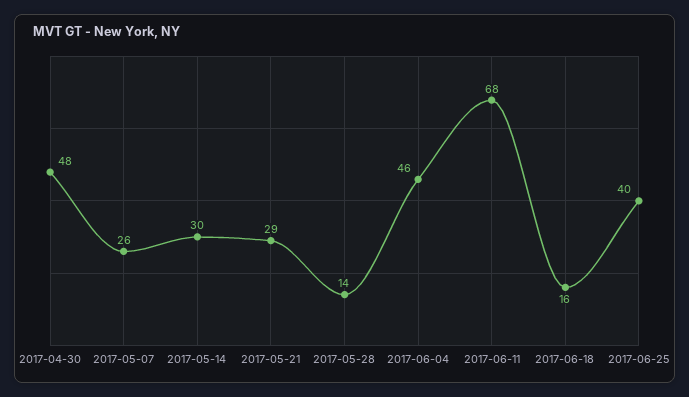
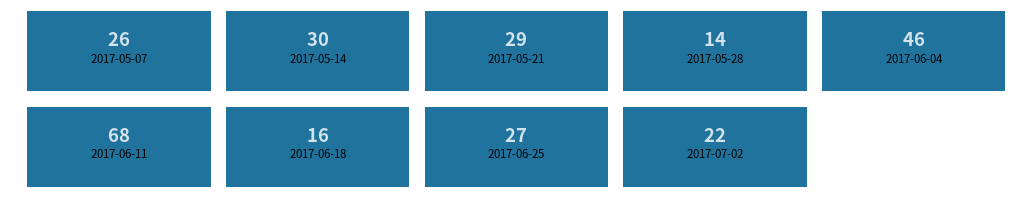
2017-04-30: 48 -> none
2017-06-25: 40 -> 27
2017-07-02: none -> 22

